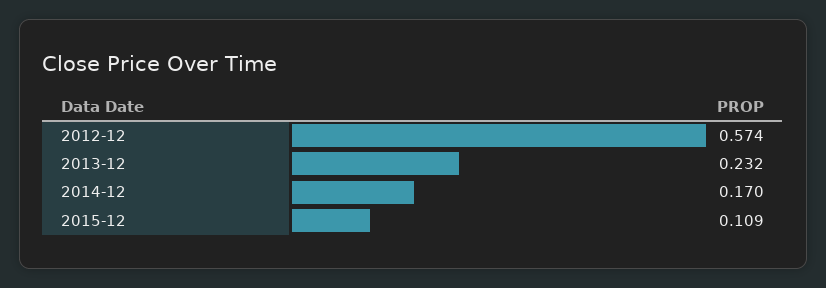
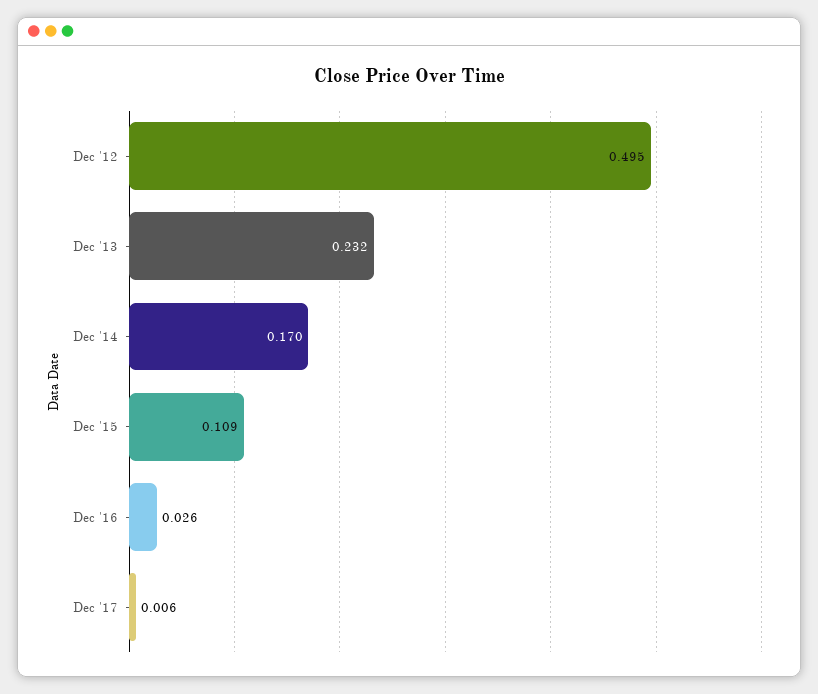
2012-12: 0.574 -> 0.495
Dec '16: none -> 0.026
Dec '17: none -> 0.006

